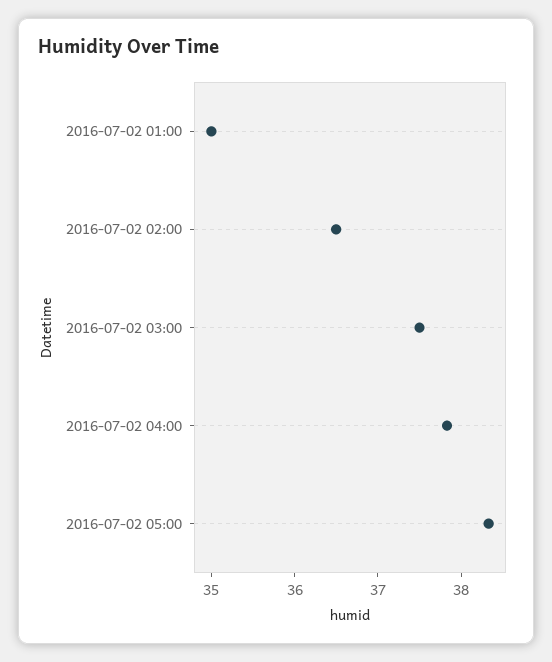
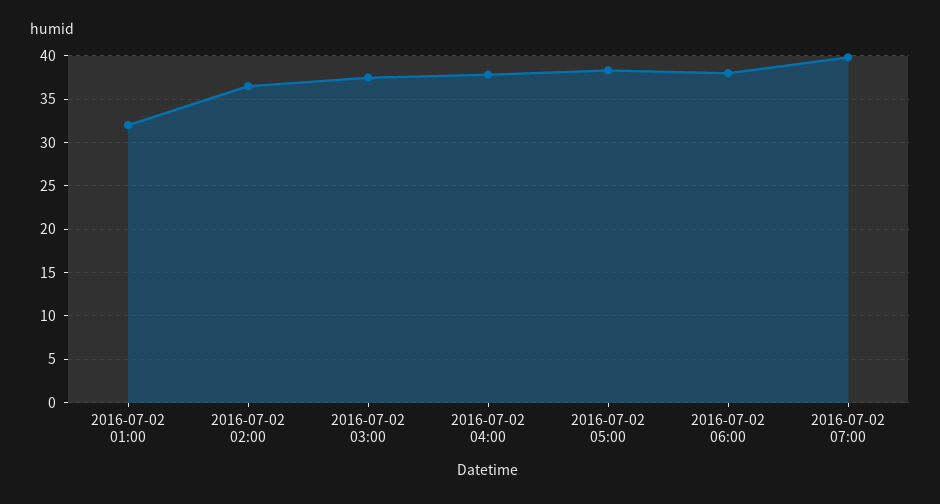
2016-07-02 01:00: 35 -> 32
2016-07-02 06:00: none -> 38
2016-07-02 07:00: none -> 40

